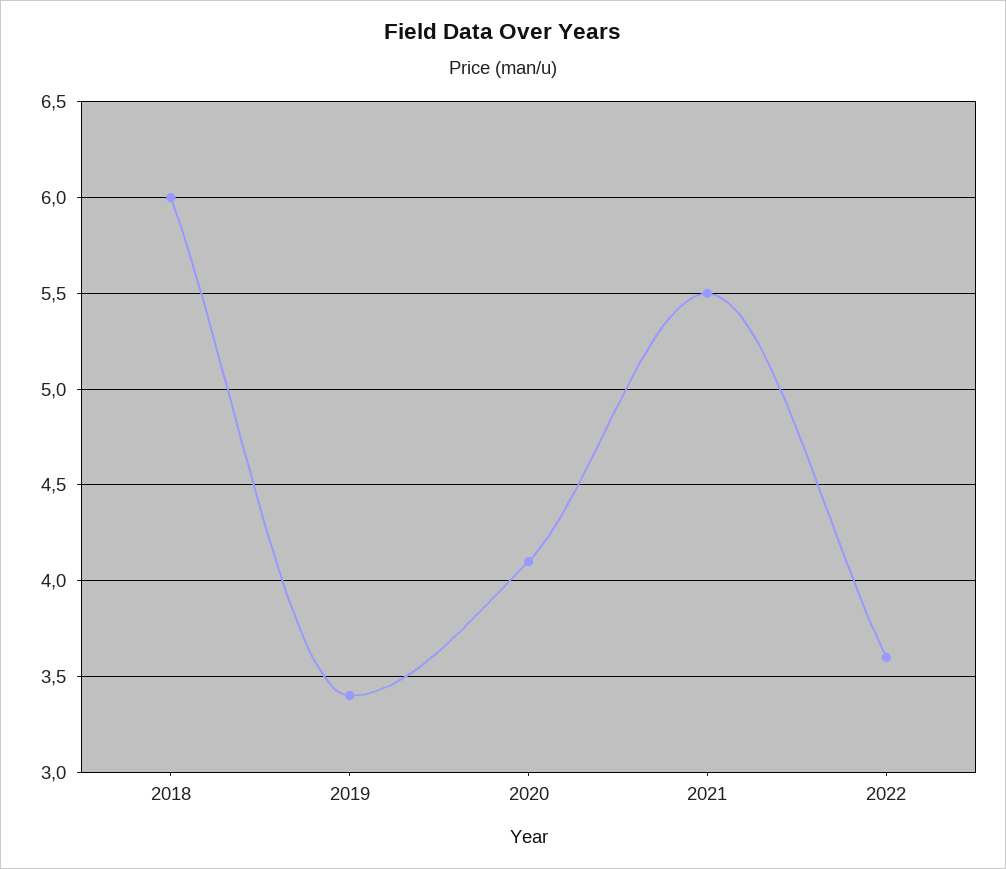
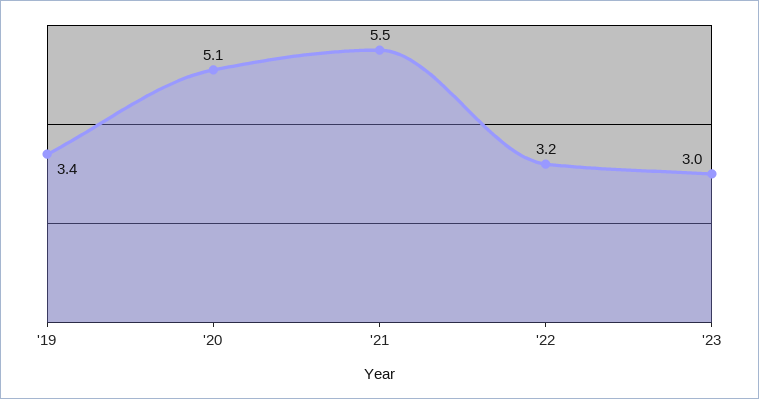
2018: 6 -> none
2020: 4.1 -> 5.1
2022: 3.6 -> 3.2
'23: none -> 3

